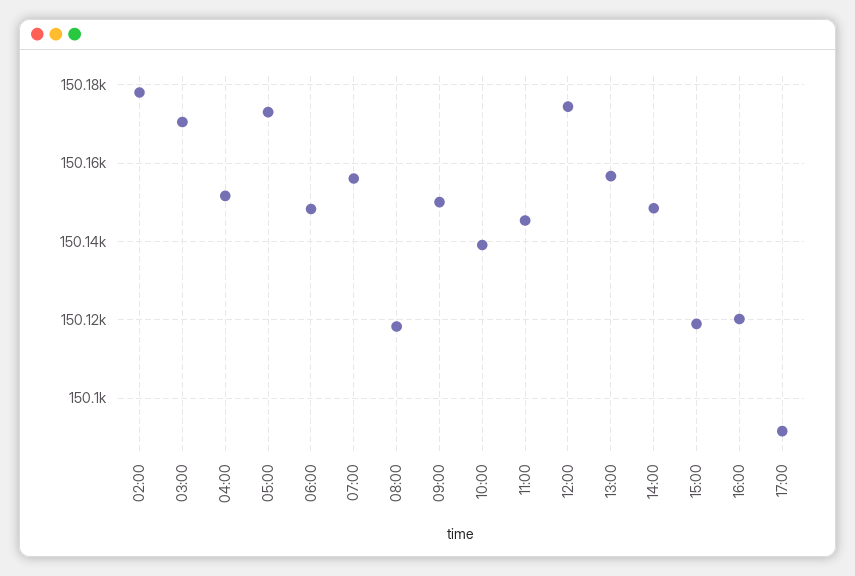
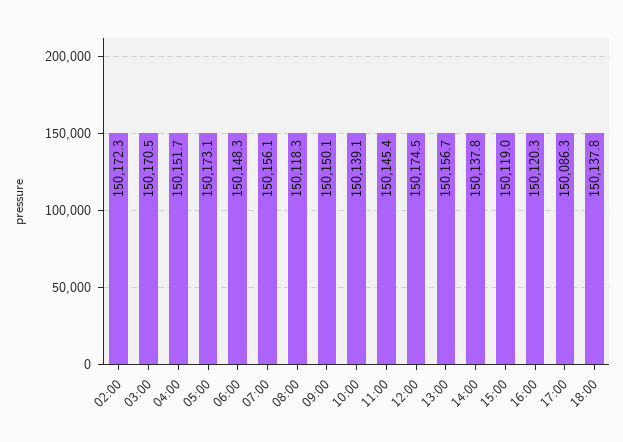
02:00: 150178 -> 150172.3
14:00: 150148 -> 150137.8
17:00: 150092 -> 150086.3
18:00: none -> 150137.8

